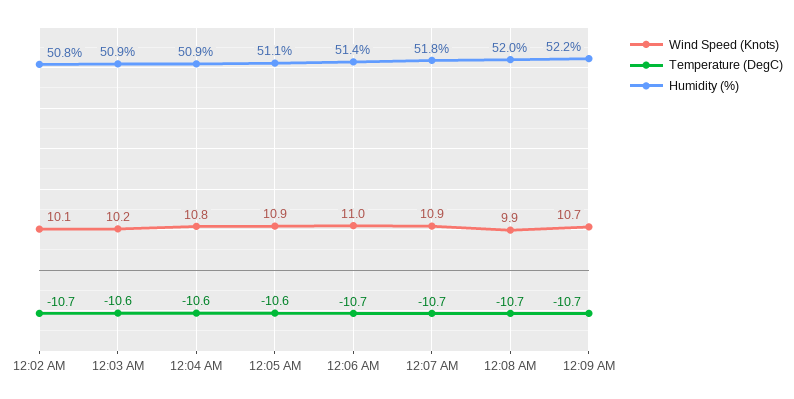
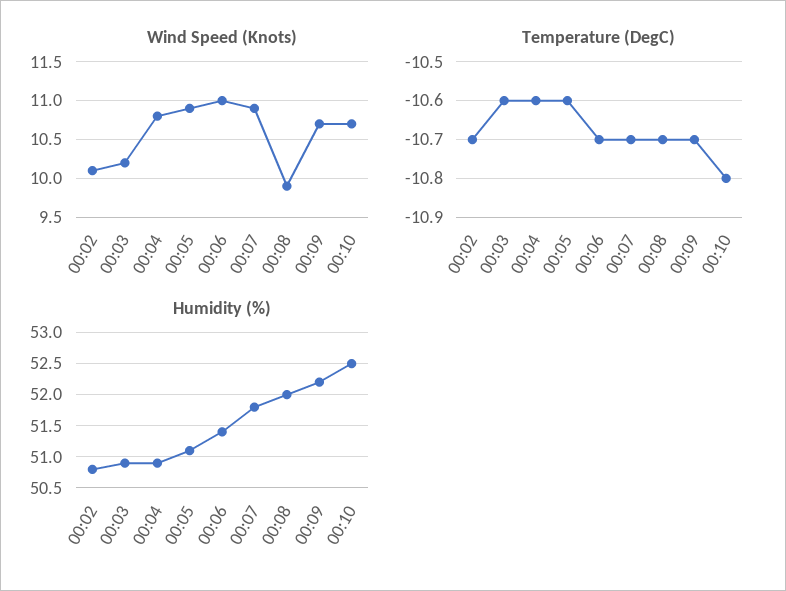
Wind Speed (Knots), 00:10: none -> 10.7
Temperature (DegC), 00:10: none -> -10.8
Humidity (%), 00:10: none -> 52.5

